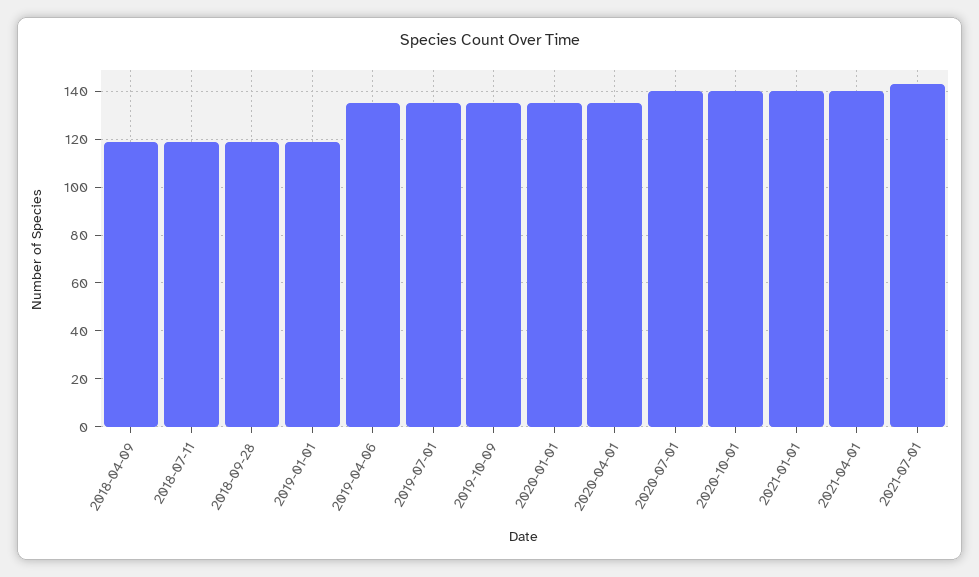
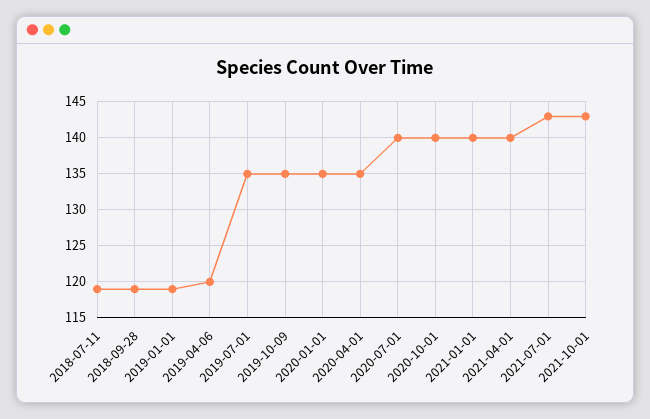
2018-04-09: 120 -> none
2019-04-06: 135 -> 120
2021-10-01: none -> 143

